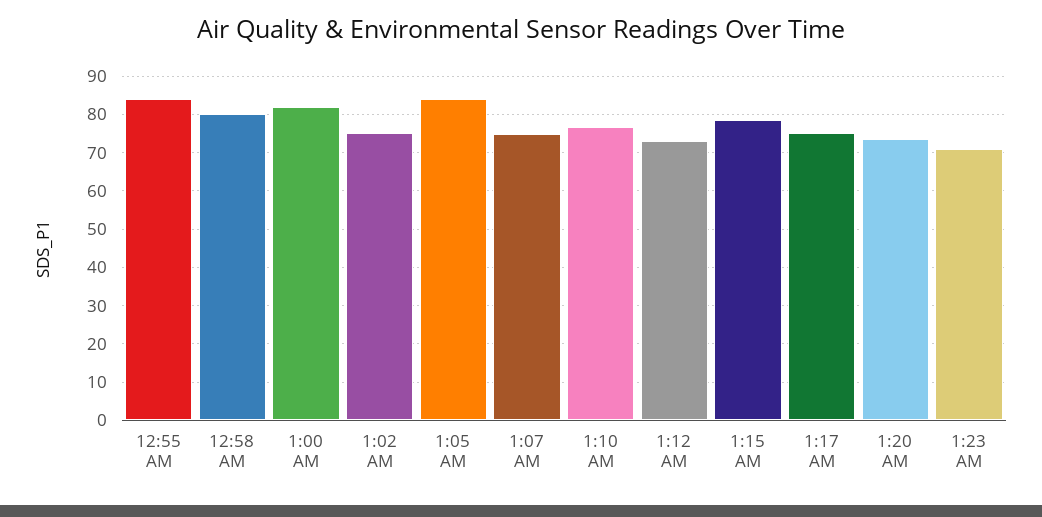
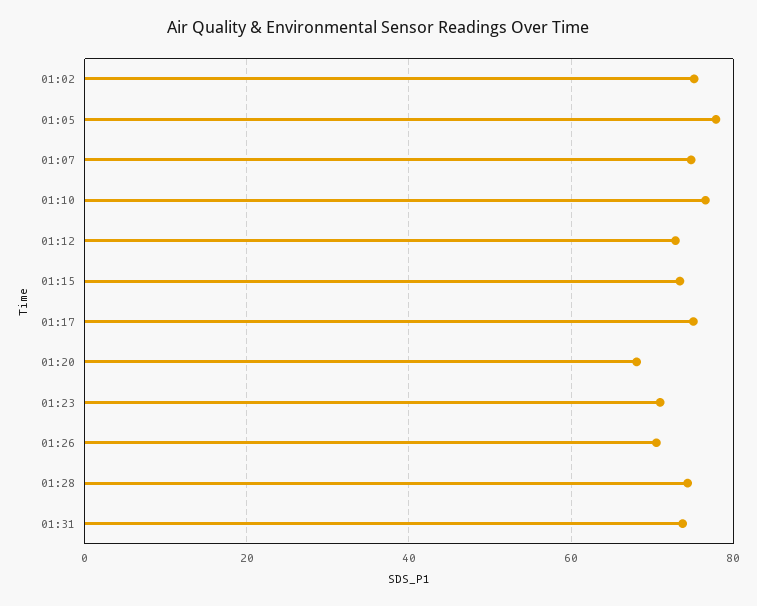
12:55 AM: 84 -> none
12:58 AM: 80 -> none
1:00 AM: 82 -> none
1:05 AM: 84 -> 78
1:15 AM: 78 -> 74
1:20 AM: 74 -> 68
01:26: none -> 70
01:28: none -> 74
01:31: none -> 74

